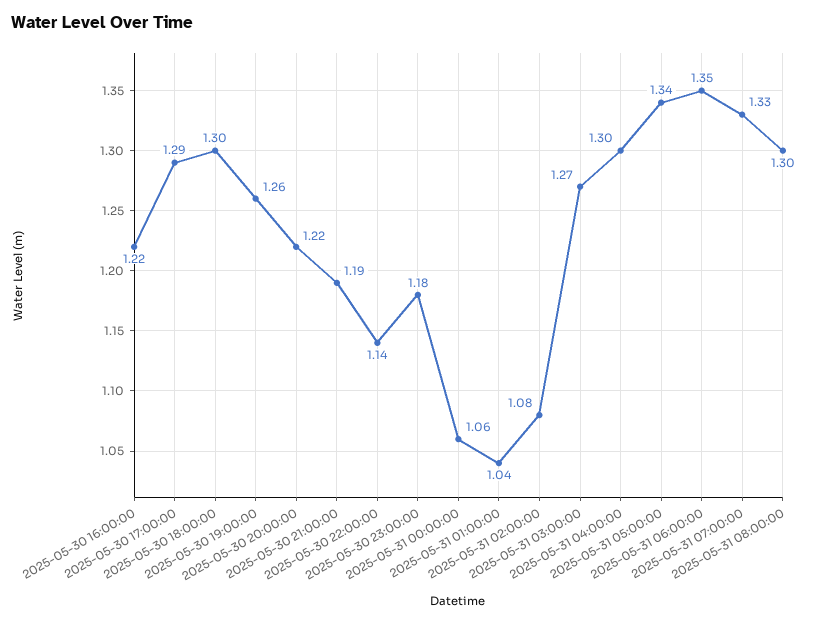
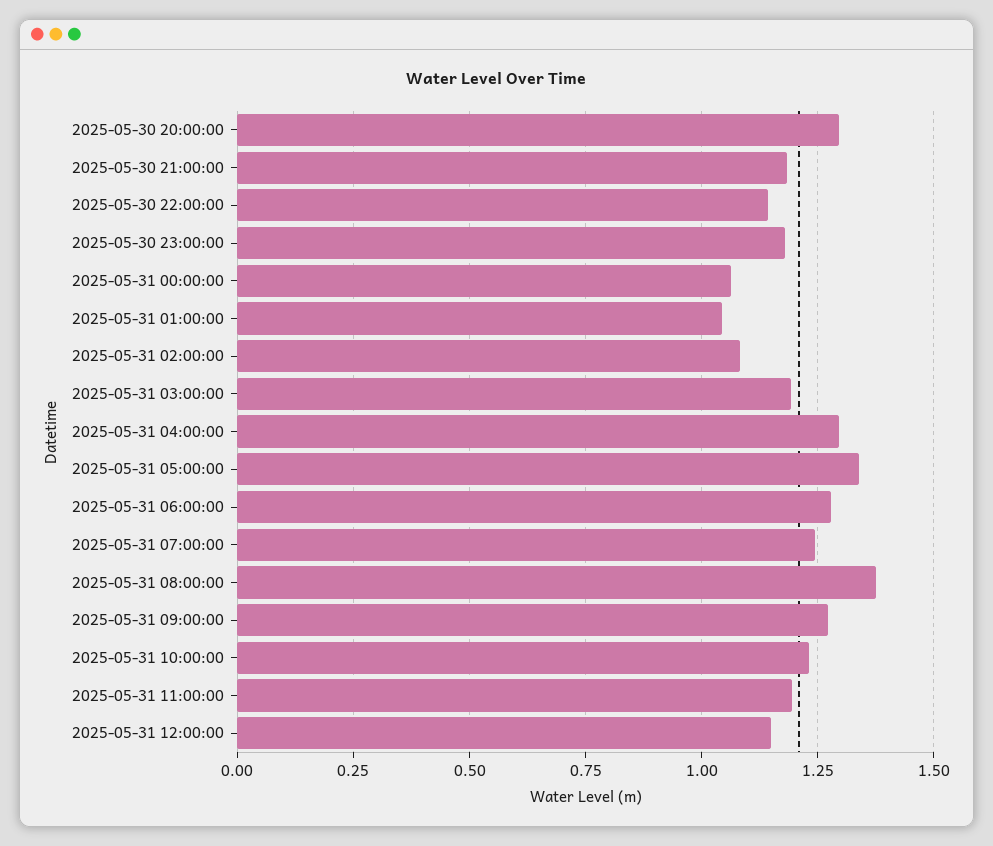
2025-05-30 16:00:00: 1.22 -> none
2025-05-30 17:00:00: 1.29 -> none
2025-05-30 18:00:00: 1.3 -> none
2025-05-30 19:00:00: 1.26 -> none
2025-05-30 20:00:00: 1.22 -> 1.3
2025-05-31 03:00:00: 1.27 -> 1.2
2025-05-31 06:00:00: 1.35 -> 1.275
2025-05-31 07:00:00: 1.33 -> 1.25
2025-05-31 08:00:00: 1.3 -> 1.375
2025-05-31 09:00:00: none -> 1.275
2025-05-31 10:00:00: none -> 1.225
2025-05-31 11:00:00: none -> 1.2
2025-05-31 12:00:00: none -> 1.15

